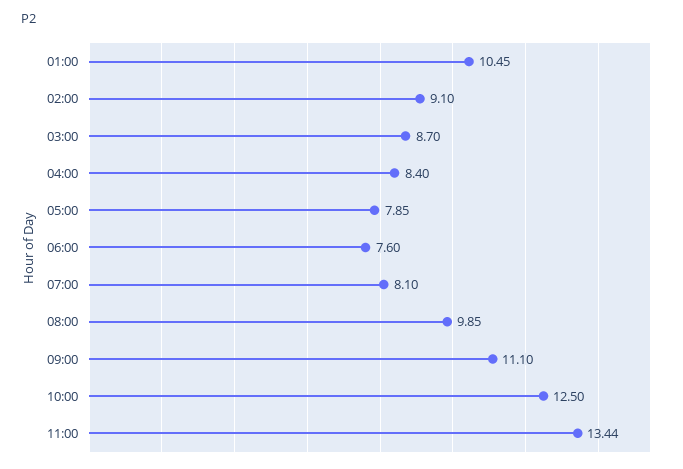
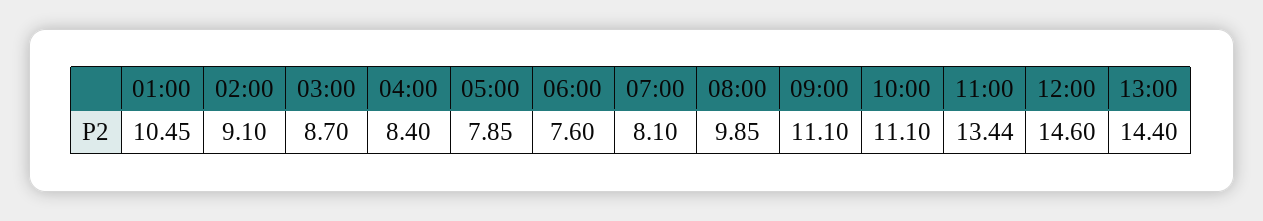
10:00: 12.5 -> 11.1
12:00: none -> 14.6
13:00: none -> 14.4

